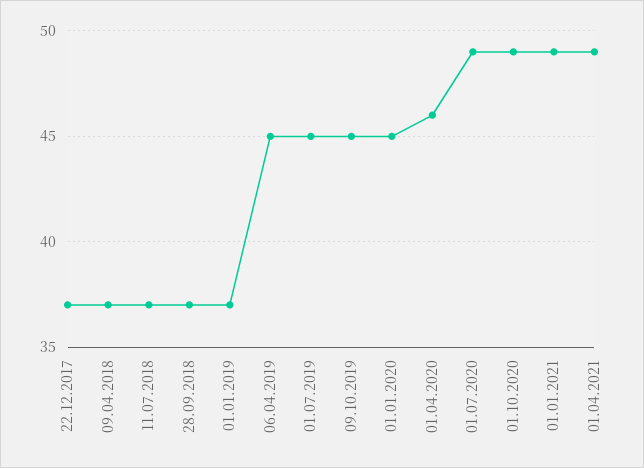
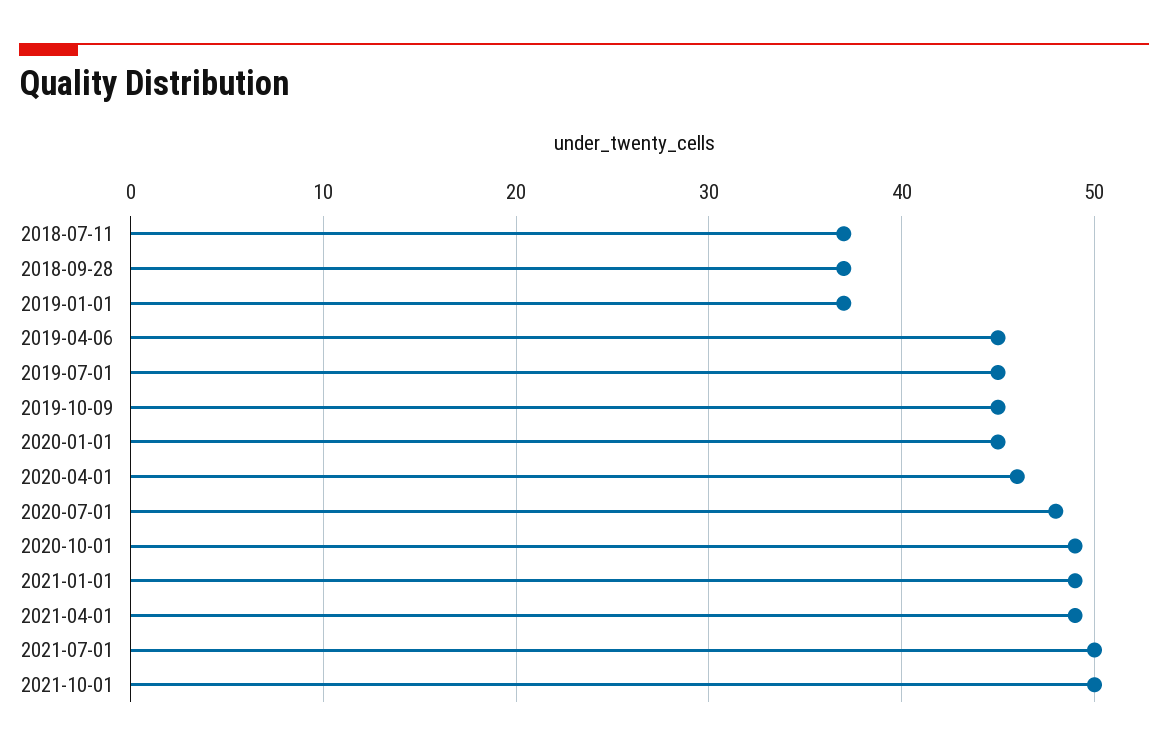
22.12.2017: 37 -> none
09.04.2018: 37 -> none
01.07.2020: 49 -> 48
2021-07-01: none -> 50
2021-10-01: none -> 50

